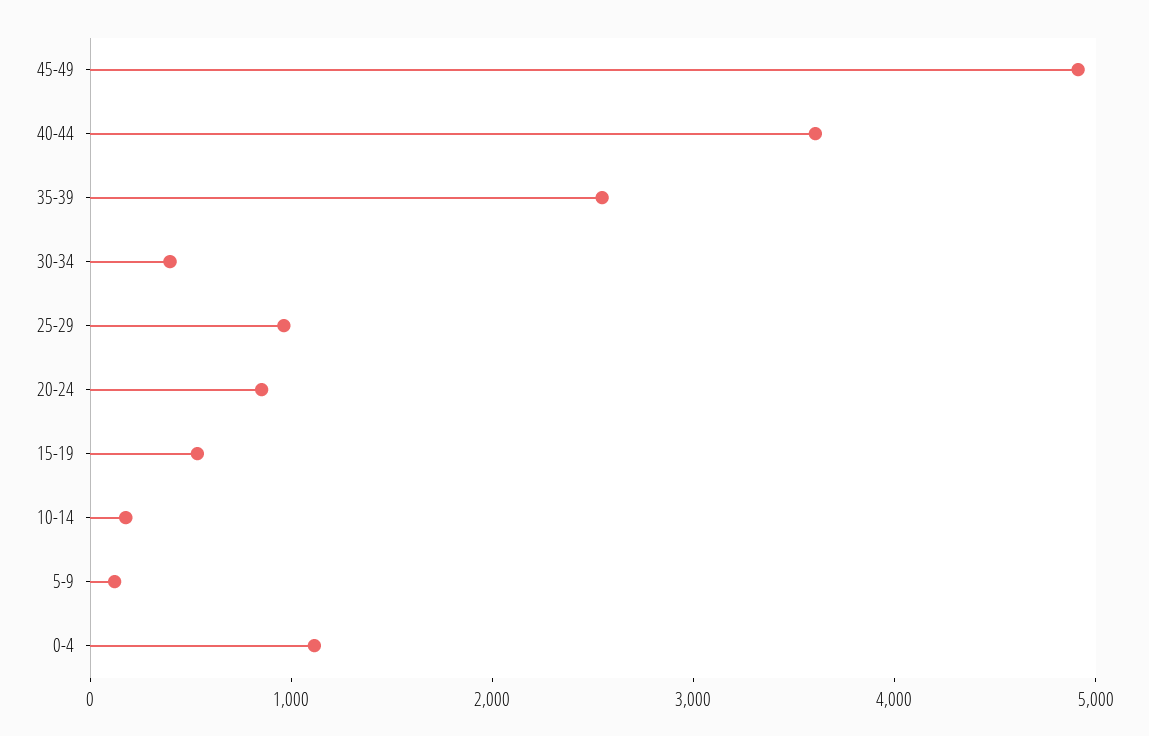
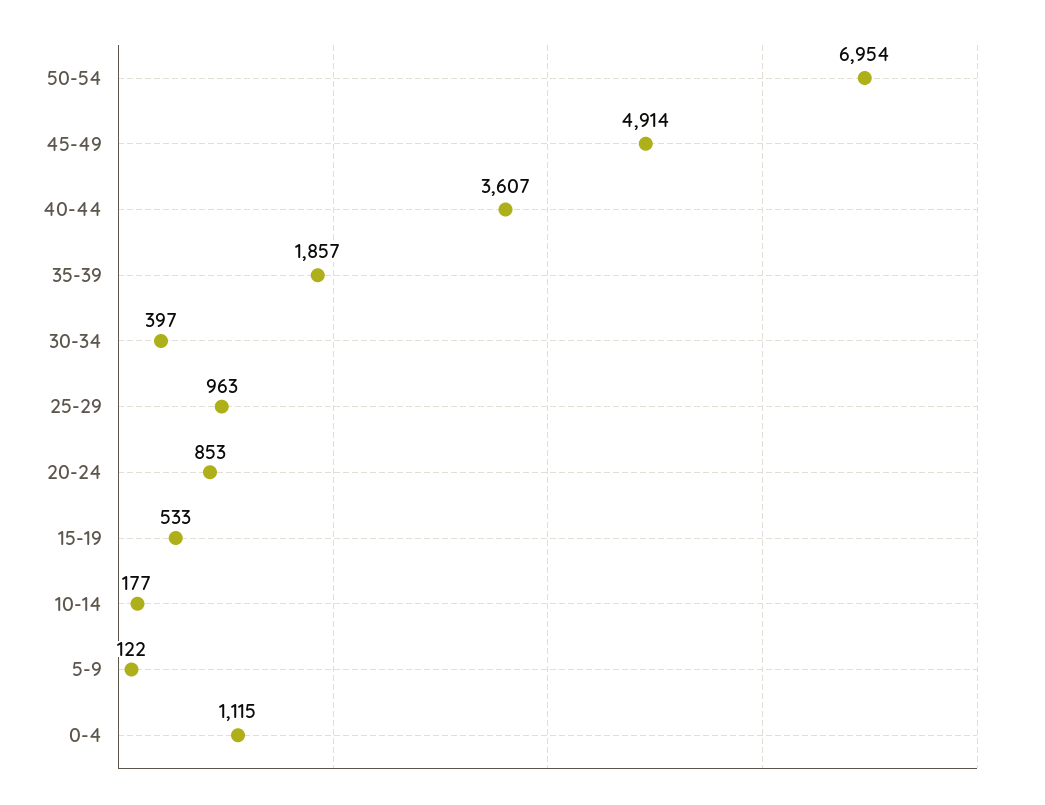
35-39: 2600 -> 1857
50-54: none -> 6954

